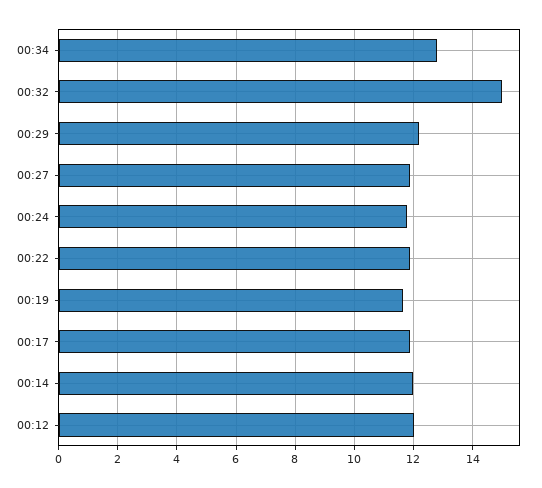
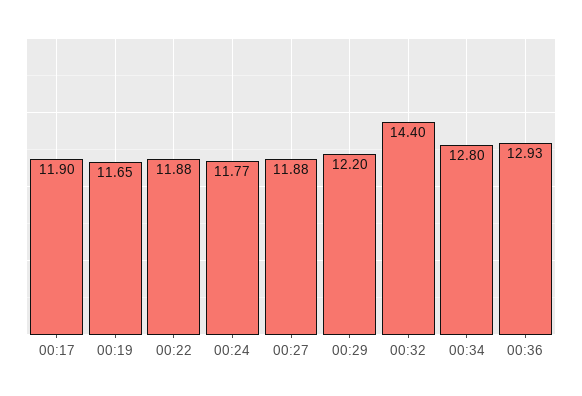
00:32: 15 -> 14.4
00:14: 12 -> none
00:12: 12 -> none
00:36: none -> 12.93

